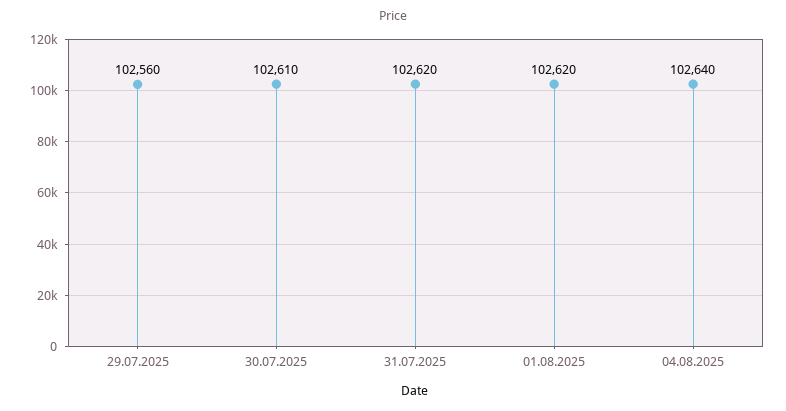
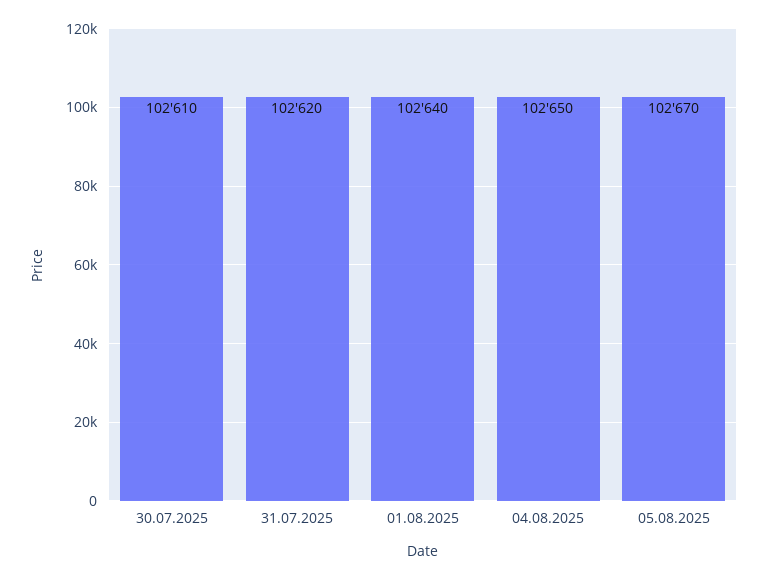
29.07.2025: 102560 -> none
01.08.2025: 102620 -> 102640
04.08.2025: 102640 -> 102650
05.08.2025: none -> 102670

